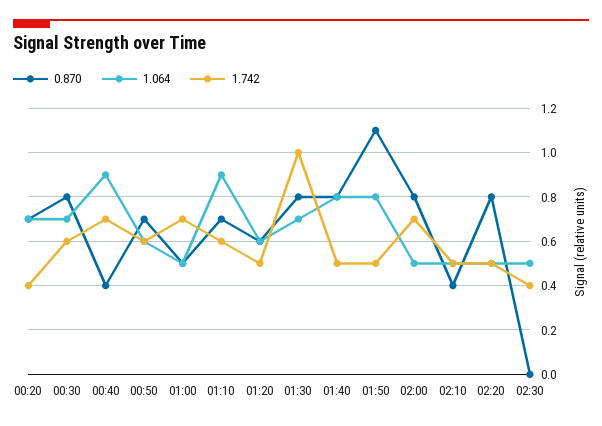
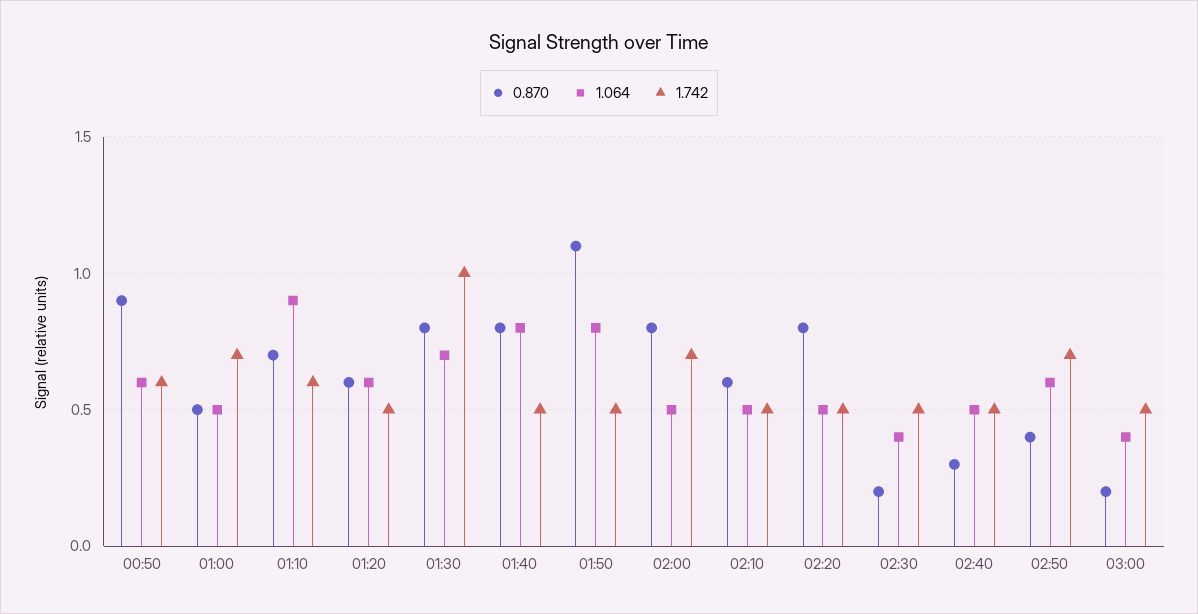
0.870, 00:20: 0.7 -> none
1.064, 00:20: 0.7 -> none
1.742, 00:20: 0.4 -> none
0.870, 00:30: 0.8 -> none
1.064, 00:30: 0.7 -> none
1.742, 00:30: 0.6 -> none
0.870, 00:40: 0.4 -> none
1.064, 00:40: 0.9 -> none
1.742, 00:40: 0.7 -> none
0.870, 00:50: 0.7 -> 0.9
0.870, 02:10: 0.4 -> 0.6
0.870, 02:30: 0 -> 0.2
1.064, 02:30: 0.5 -> 0.4
1.742, 02:30: 0.4 -> 0.5
0.870, 02:40: none -> 0.3
1.064, 02:40: none -> 0.5
1.742, 02:40: none -> 0.5
0.870, 02:50: none -> 0.4
1.064, 02:50: none -> 0.6
1.742, 02:50: none -> 0.7
0.870, 03:00: none -> 0.2
1.064, 03:00: none -> 0.4
1.742, 03:00: none -> 0.5

